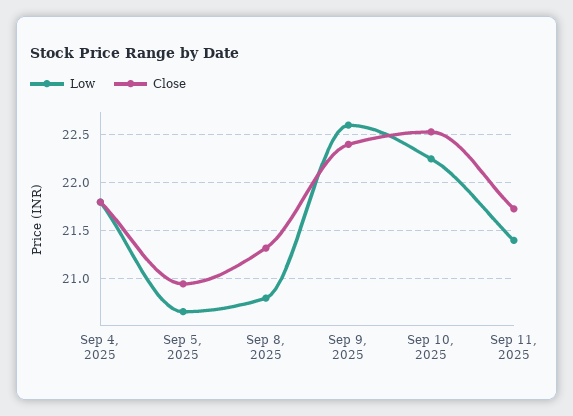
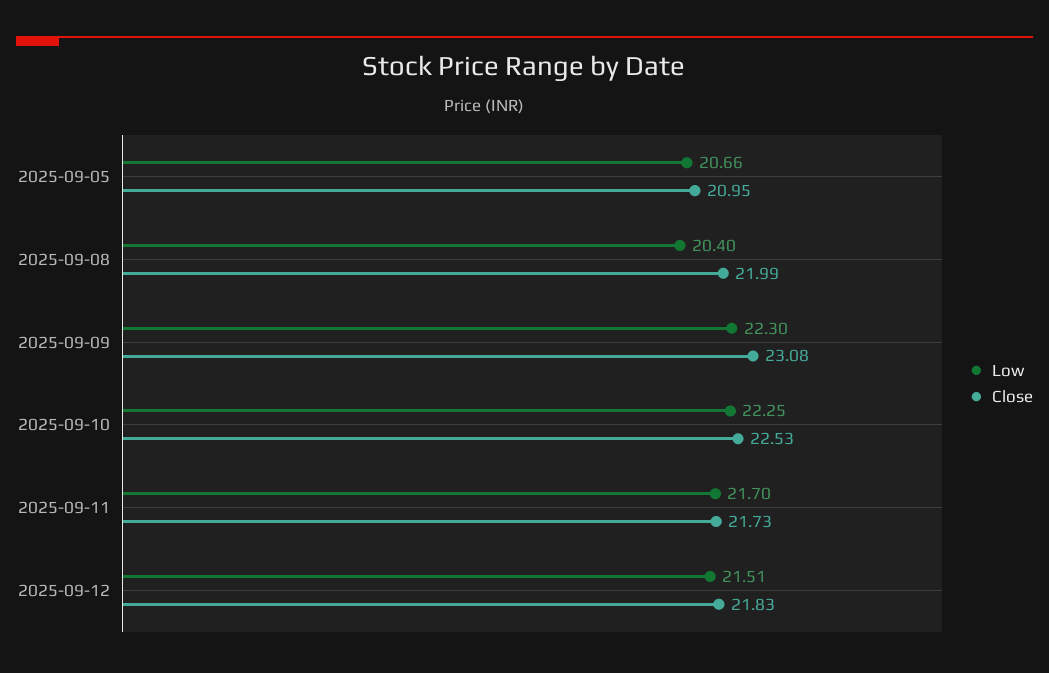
Low, Sep 4, 2025: 21.8 -> none
Close, Sep 4, 2025: 21.8 -> none
Low, Sep 8, 2025: 20.8 -> 20.4
Close, Sep 8, 2025: 21.3 -> 21.99
Low, Sep 9, 2025: 22.6 -> 22.3
Close, Sep 9, 2025: 22.4 -> 23.08
Low, Sep 11, 2025: 21.4 -> 21.7
Low, 2025-09-12: none -> 21.51
Close, 2025-09-12: none -> 21.83

